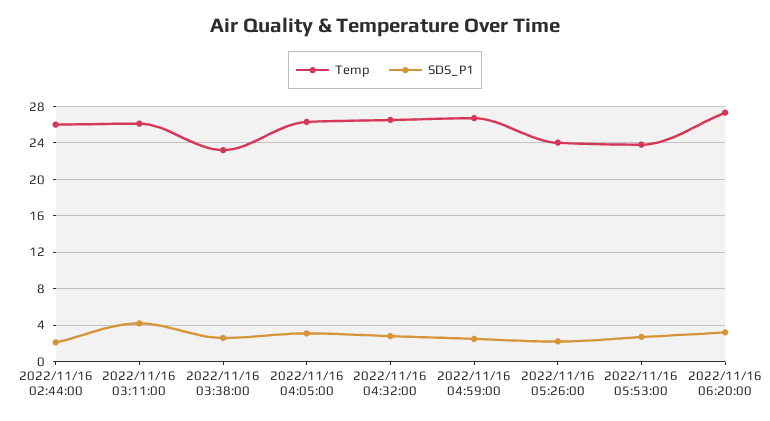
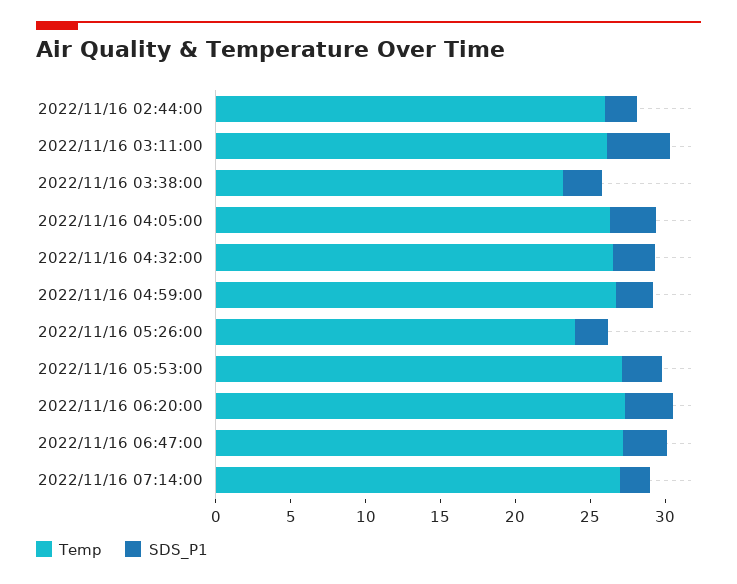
Temp, 2022/11/16 05:53:00: 24 -> 27
Temp, 2022/11/16 06:47:00: none -> 27
SDS_P1, 2022/11/16 06:47:00: none -> 3
Temp, 2022/11/16 07:14:00: none -> 27
SDS_P1, 2022/11/16 07:14:00: none -> 2

